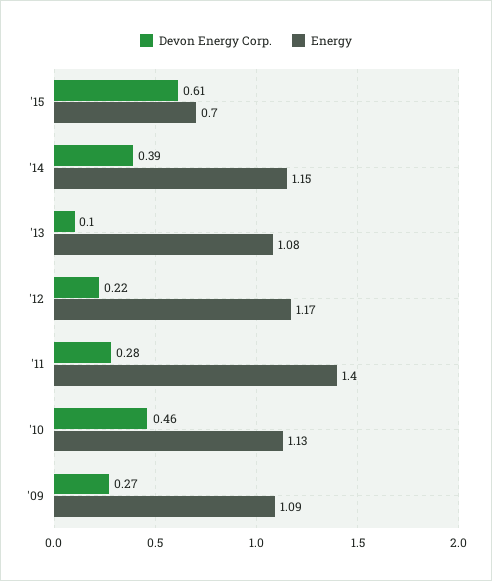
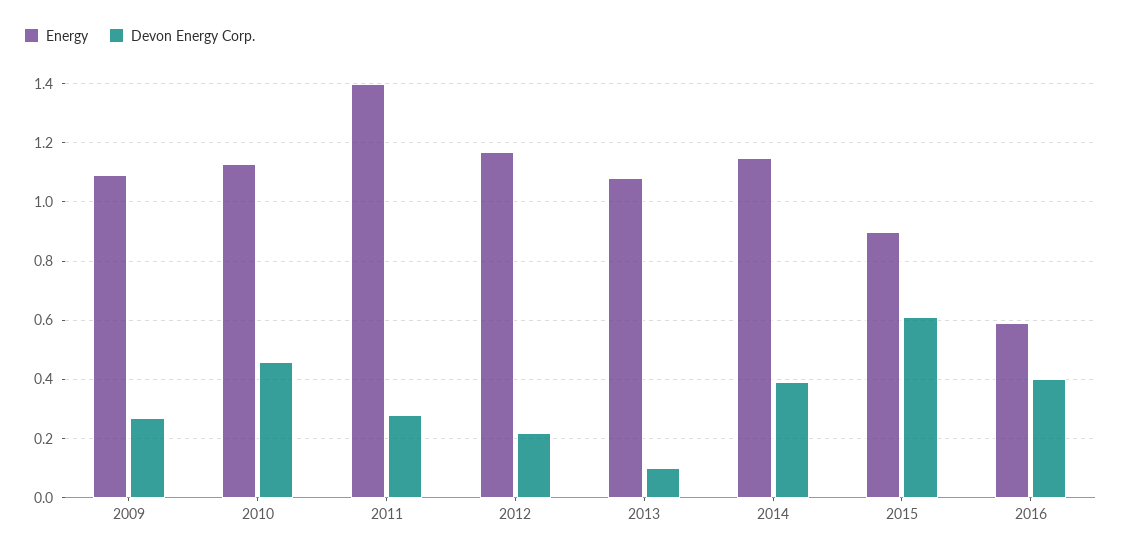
Energy, '15: 0.7 -> 0.9
Energy, 2016: none -> 0.6
Devon Energy Corp., 2016: none -> 0.4

